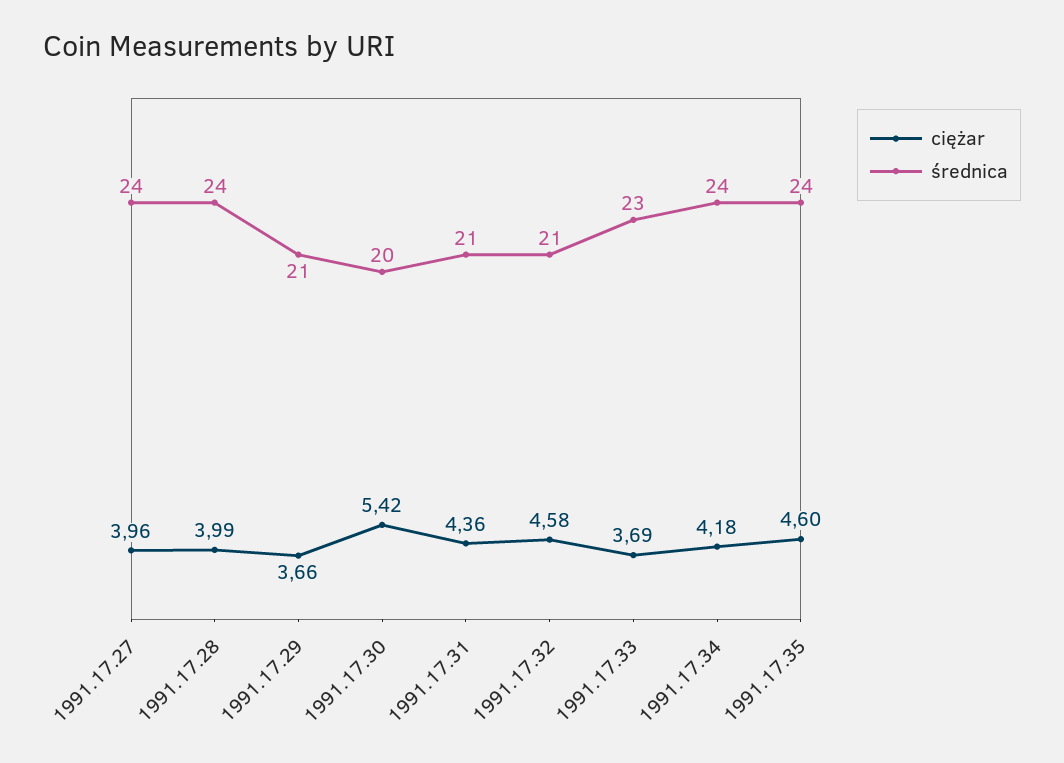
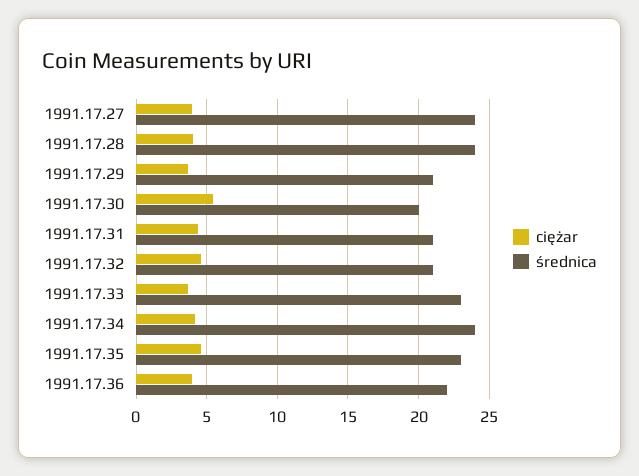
średnica, 1991.17.35: 24 -> 23
ciężar, 1991.17.36: none -> 4
średnica, 1991.17.36: none -> 22

